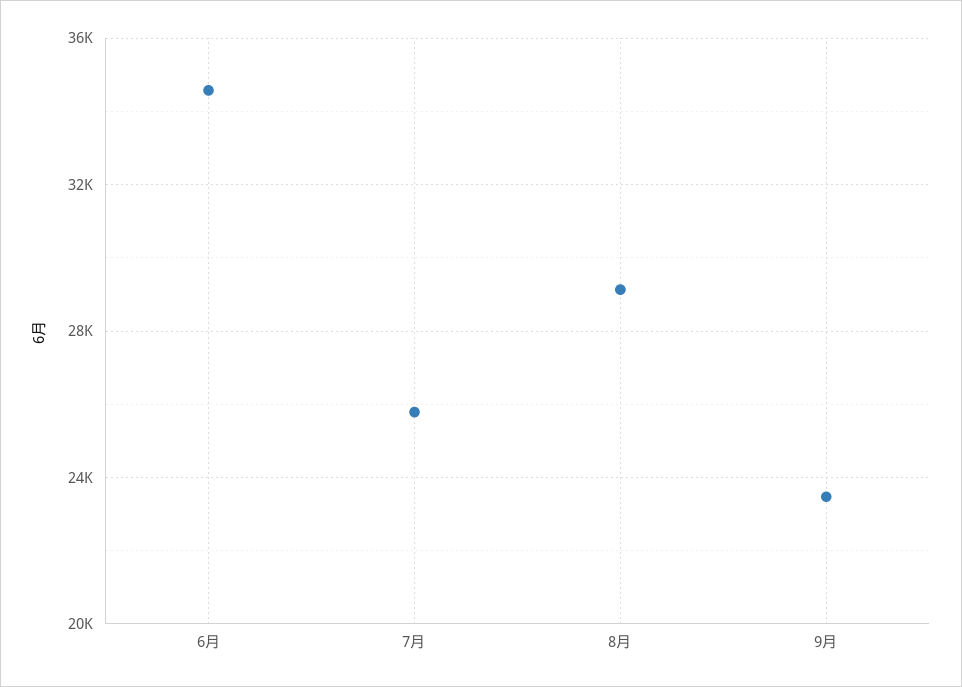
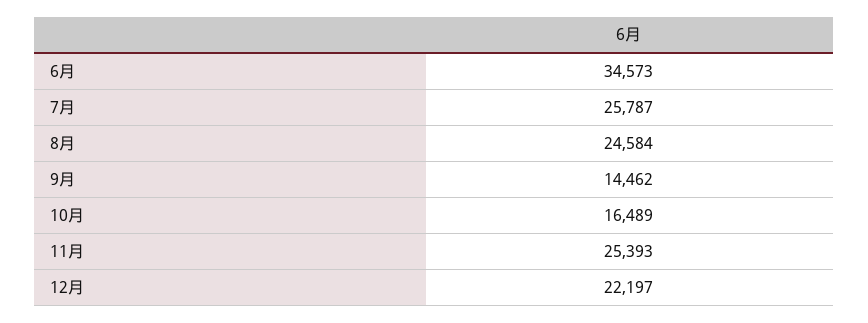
8月: 29000 -> 24584
9月: 23500 -> 14462
10月: none -> 16489
11月: none -> 25393
12月: none -> 22197

